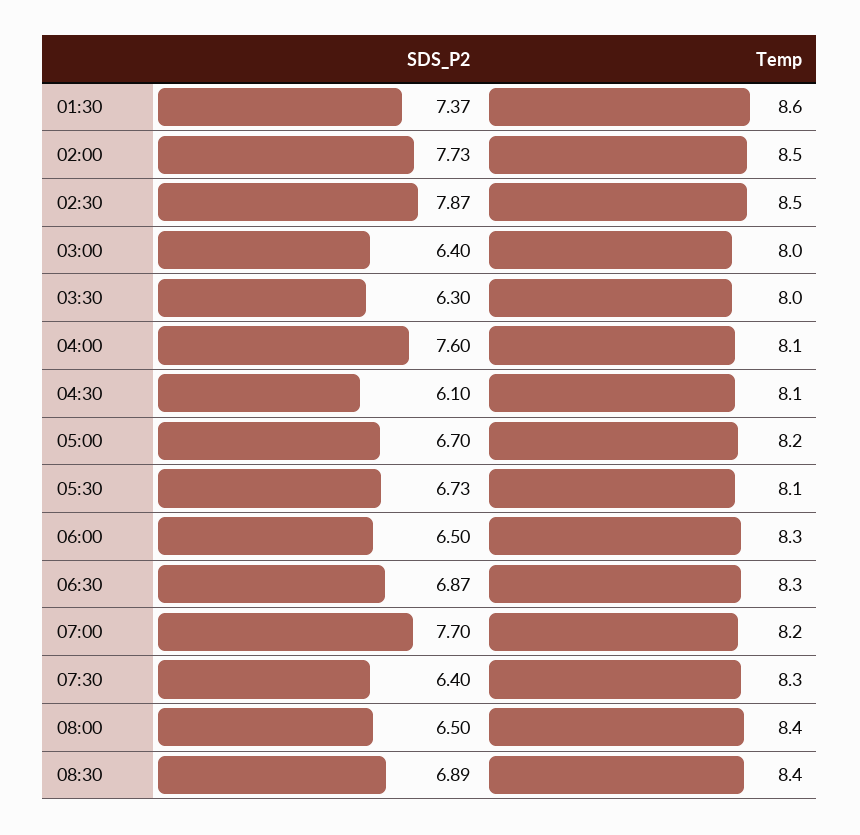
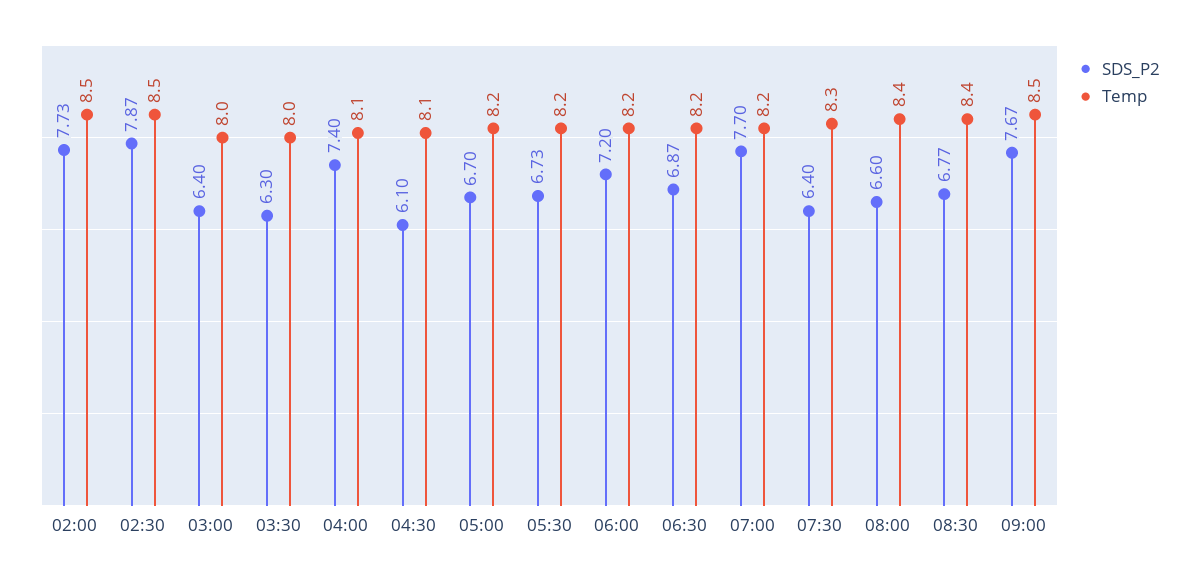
SDS_P2, 01:30: 7.37 -> none
Temp, 01:30: 8.6 -> none
SDS_P2, 04:00: 7.6 -> 7.4
Temp, 05:30: 8.1 -> 8.2
SDS_P2, 06:00: 6.5 -> 7.2
Temp, 06:00: 8.3 -> 8.2
Temp, 06:30: 8.3 -> 8.2
SDS_P2, 08:00: 6.5 -> 6.6
SDS_P2, 08:30: 6.89 -> 6.77
SDS_P2, 09:00: none -> 7.67
Temp, 09:00: none -> 8.5

